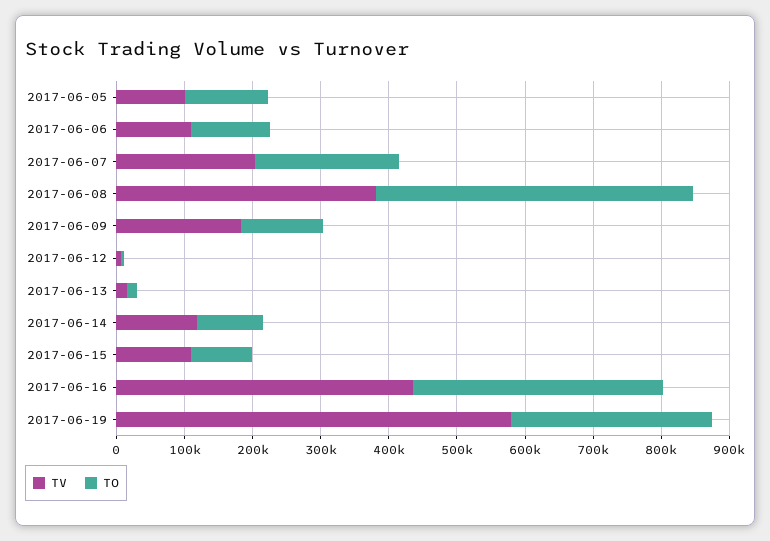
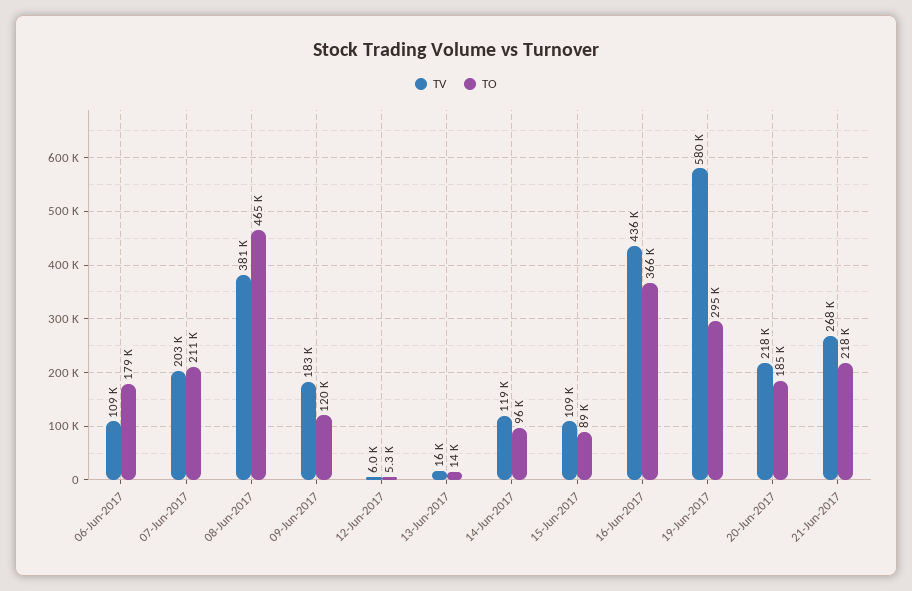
TV, 2017-06-05: 100000 -> none
TO, 2017-06-05: 120000 -> none
TO, 2017-06-06: 120000 -> 179000
TV, 20-Jun-2017: none -> 218000
TO, 20-Jun-2017: none -> 185000
TV, 21-Jun-2017: none -> 268000
TO, 21-Jun-2017: none -> 218000

